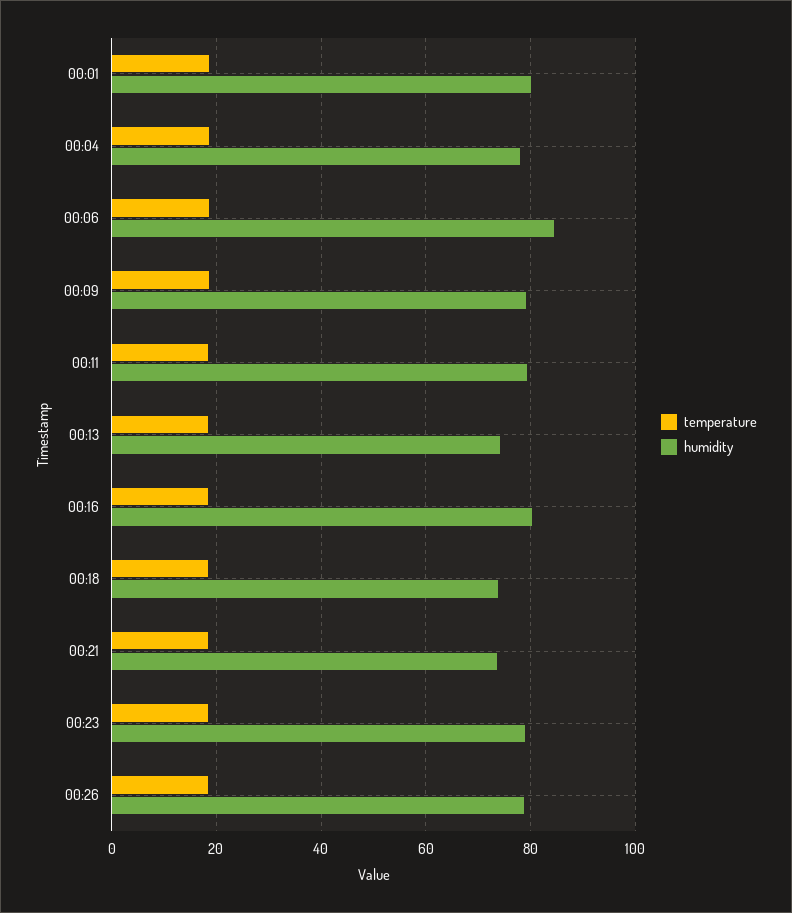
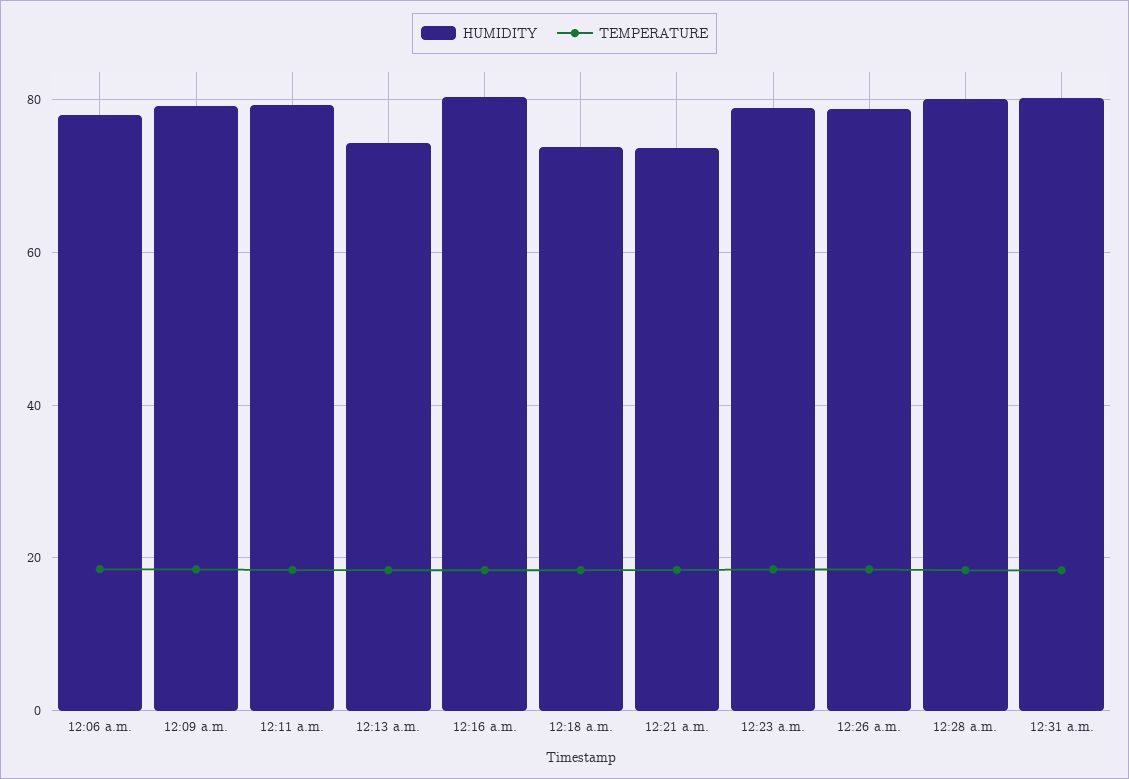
temperature, 00:01: 18 -> none
humidity, 00:01: 80 -> none
temperature, 00:04: 18 -> none
humidity, 00:04: 78 -> none
humidity, 00:06: 84 -> 78
humidity, 12:28 a.m.: none -> 80
temperature, 12:28 a.m.: none -> 18
humidity, 12:31 a.m.: none -> 80
temperature, 12:31 a.m.: none -> 18

